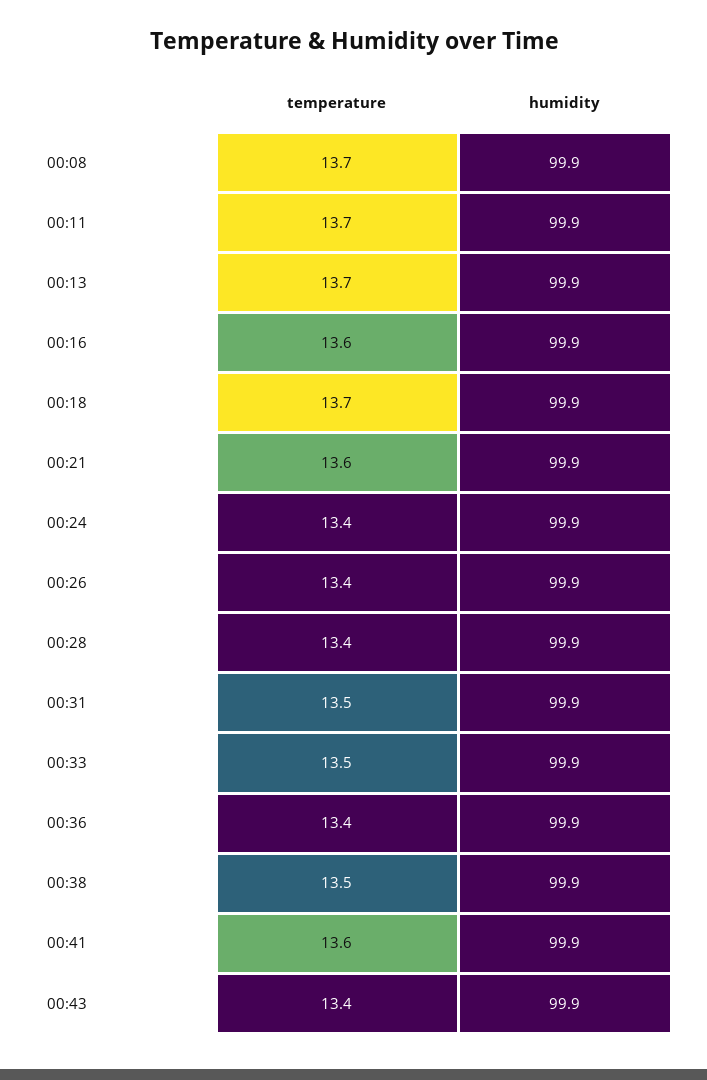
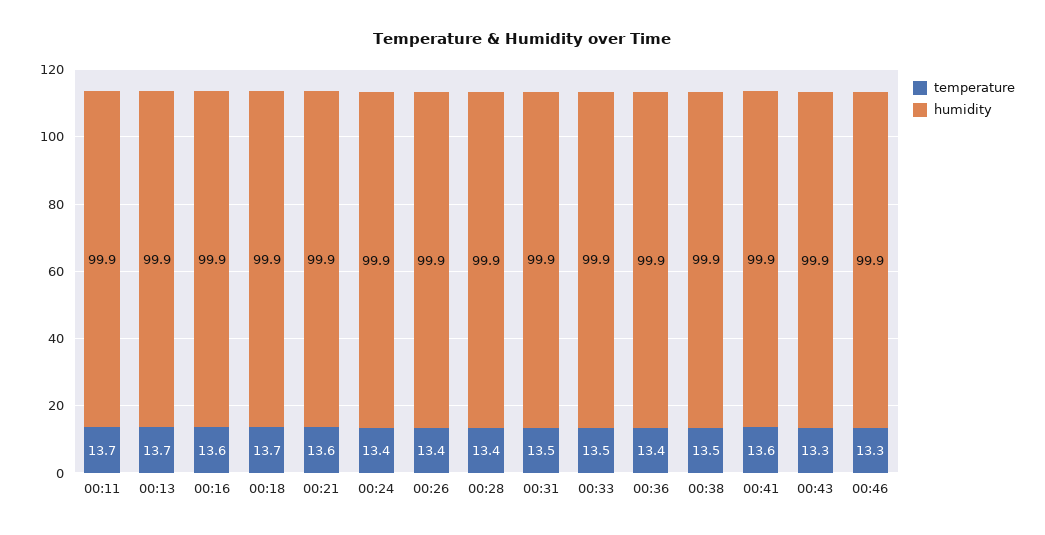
temperature, 00:08: 13.7 -> none
humidity, 00:08: 99.9 -> none
temperature, 00:43: 13.4 -> 13.3
temperature, 00:46: none -> 13.3
humidity, 00:46: none -> 99.9

